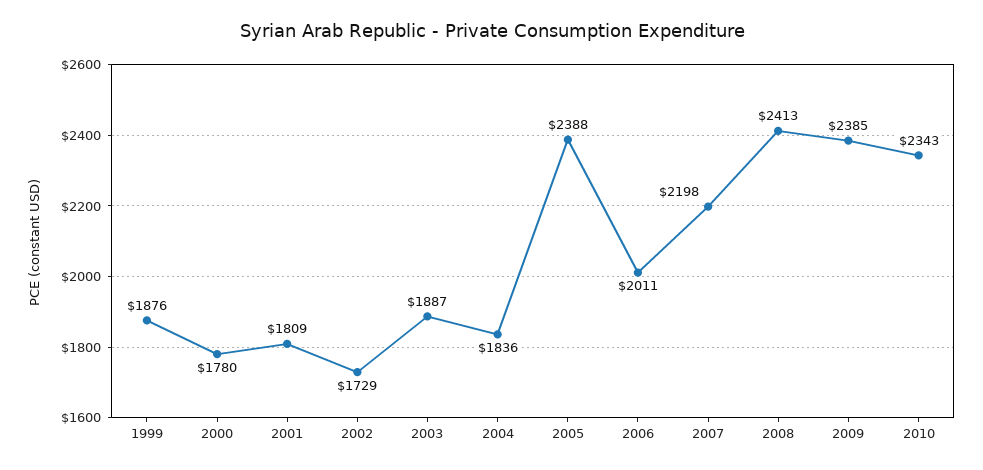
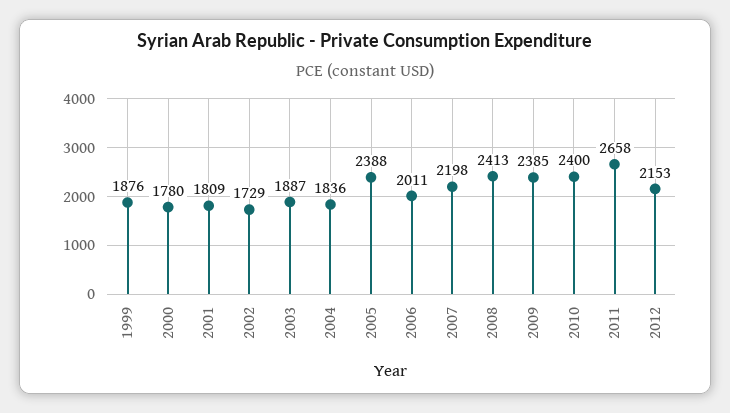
2010: 2343 -> 2400
2011: none -> 2658
2012: none -> 2153

